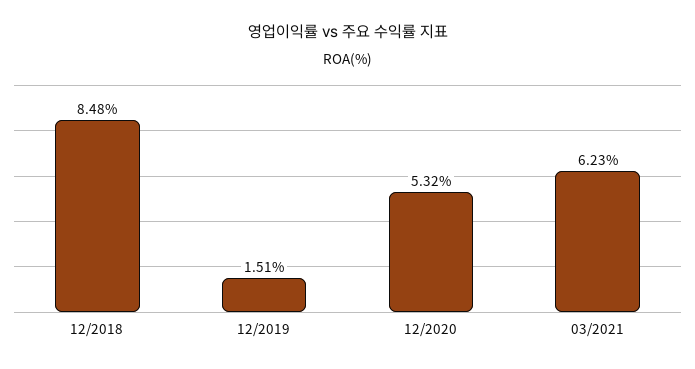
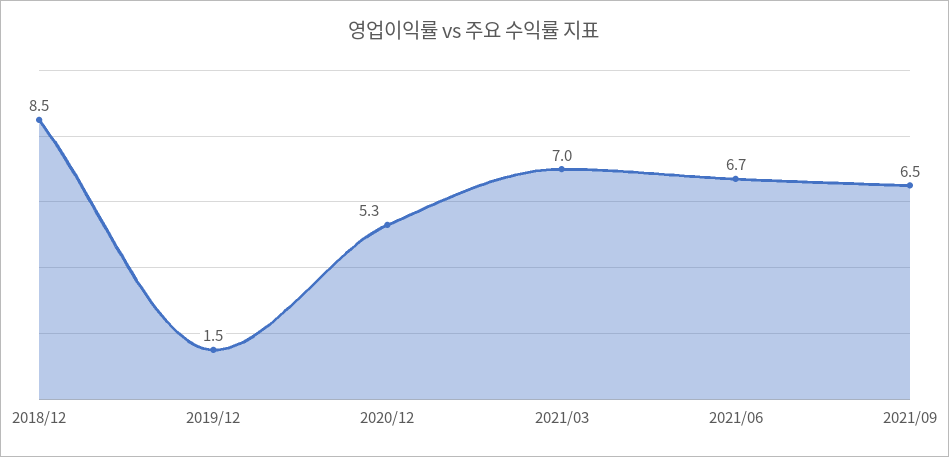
03/2021: 6.23 -> 7
2021/06: none -> 6.7
2021/09: none -> 6.5

